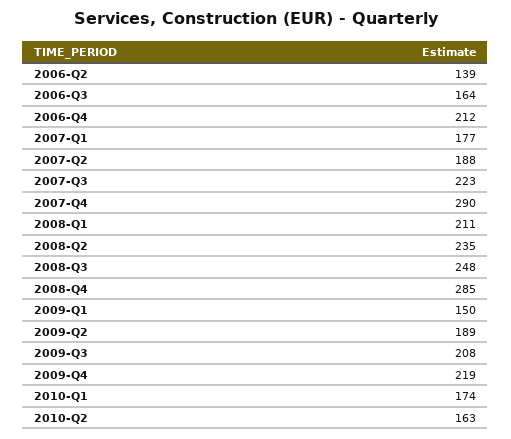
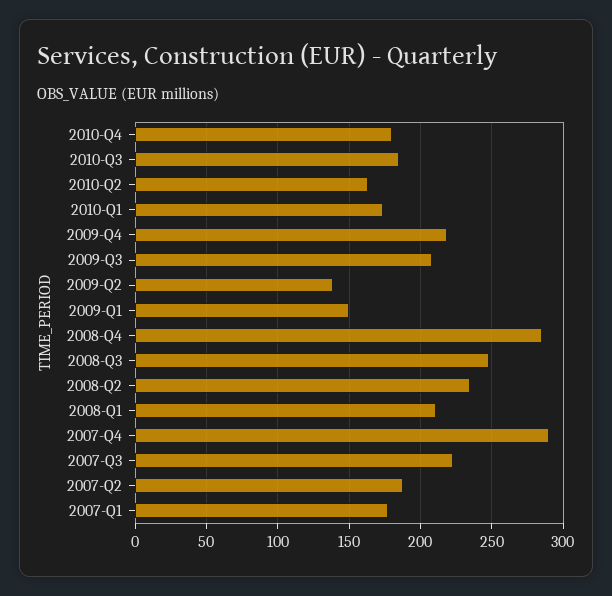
2006-Q2: 139 -> none
2006-Q3: 164 -> none
2006-Q4: 212 -> none
2009-Q2: 189 -> 140
2010-Q4: none -> 180
2010-Q3: none -> 185

